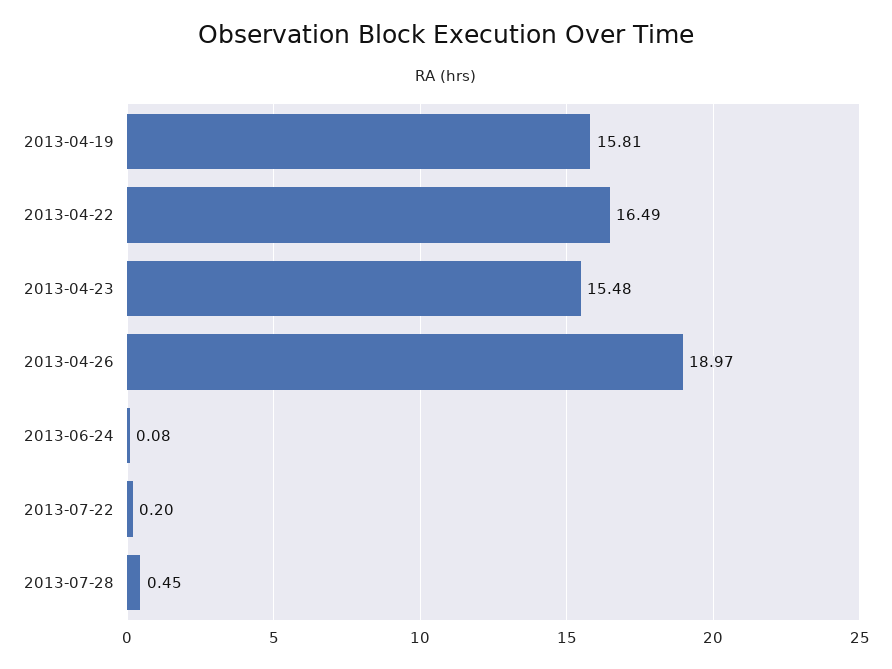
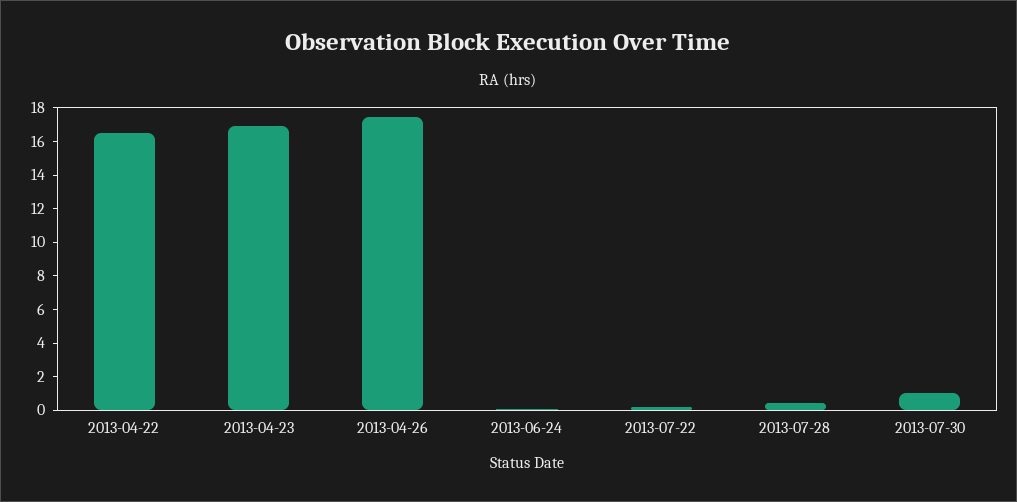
2013-04-19: 15.81 -> none
2013-04-23: 15.48 -> 17
2013-04-26: 18.97 -> 17.5
2013-07-30: none -> 1

